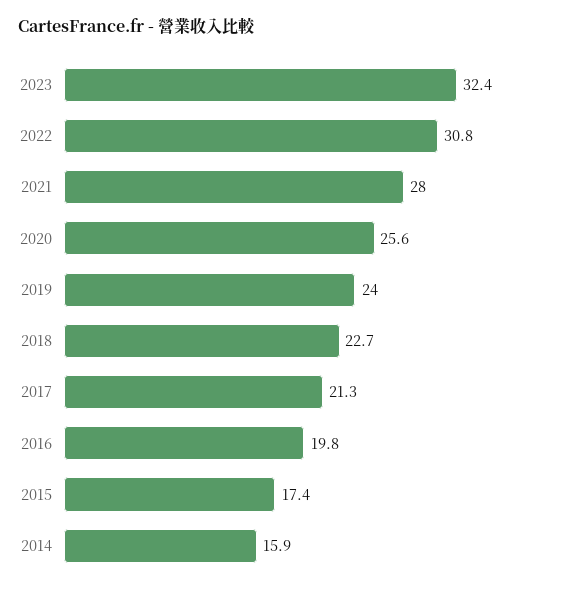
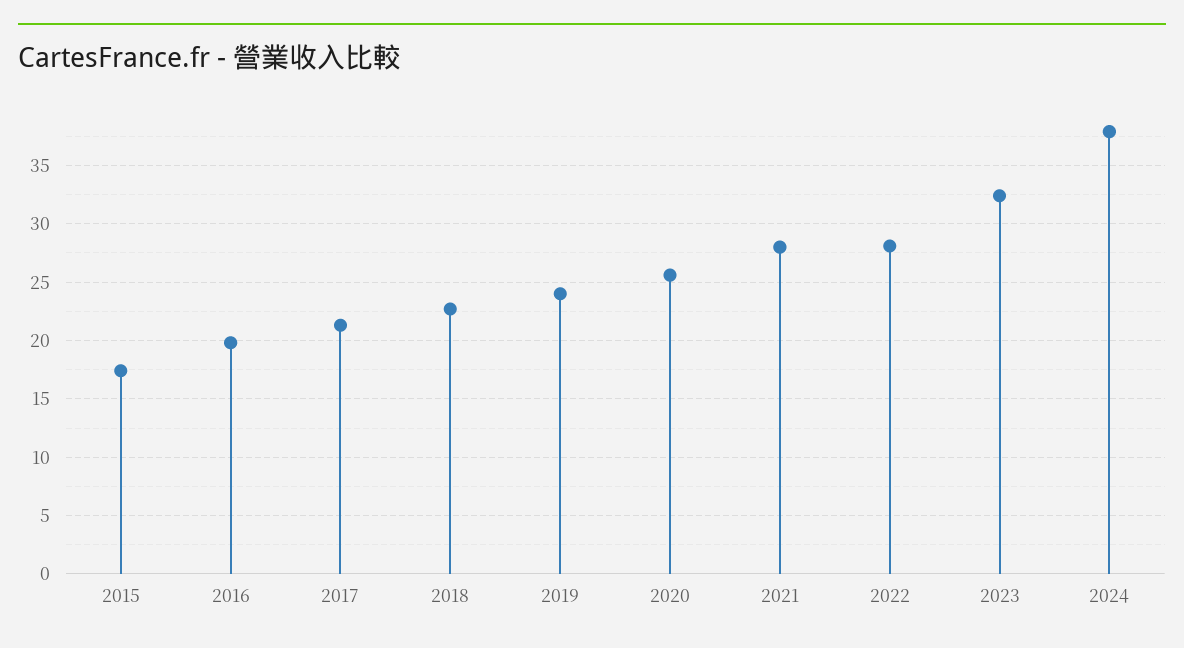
2022: 30.8 -> 28
2014: 15.9 -> none
2024: none -> 38

